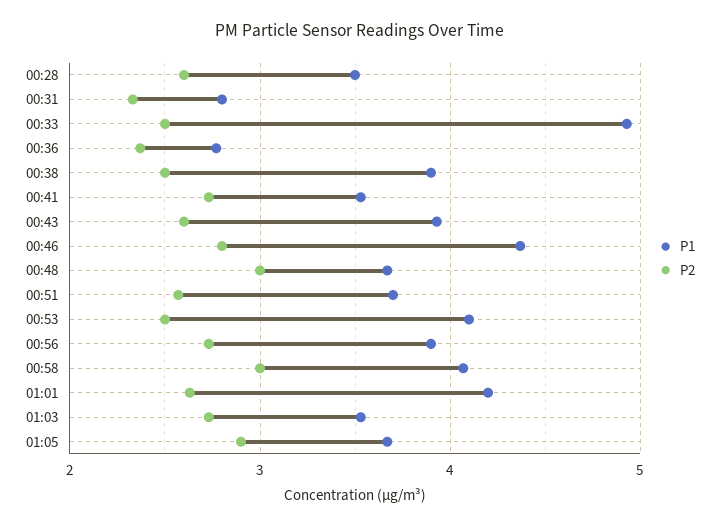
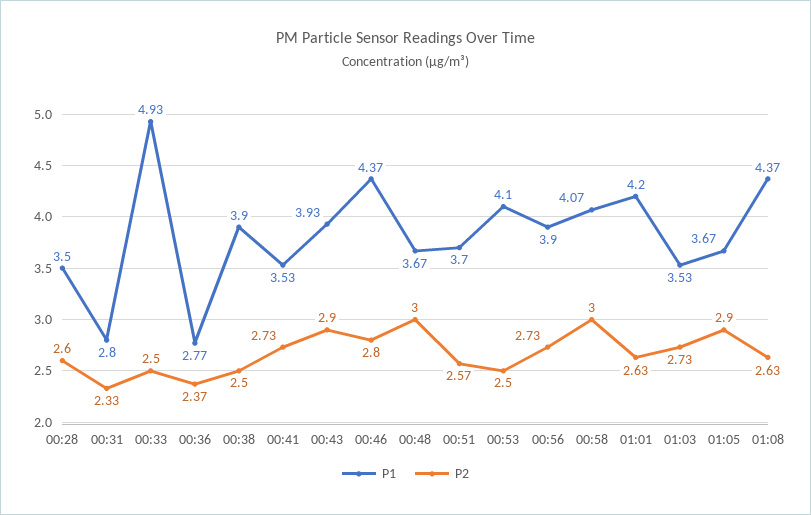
P2, 00:43: 2.6 -> 2.9
P1, 01:08: none -> 4.37
P2, 01:08: none -> 2.63

